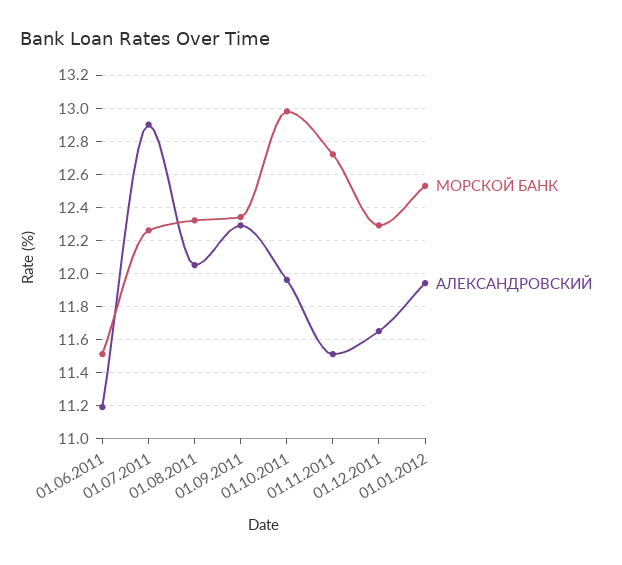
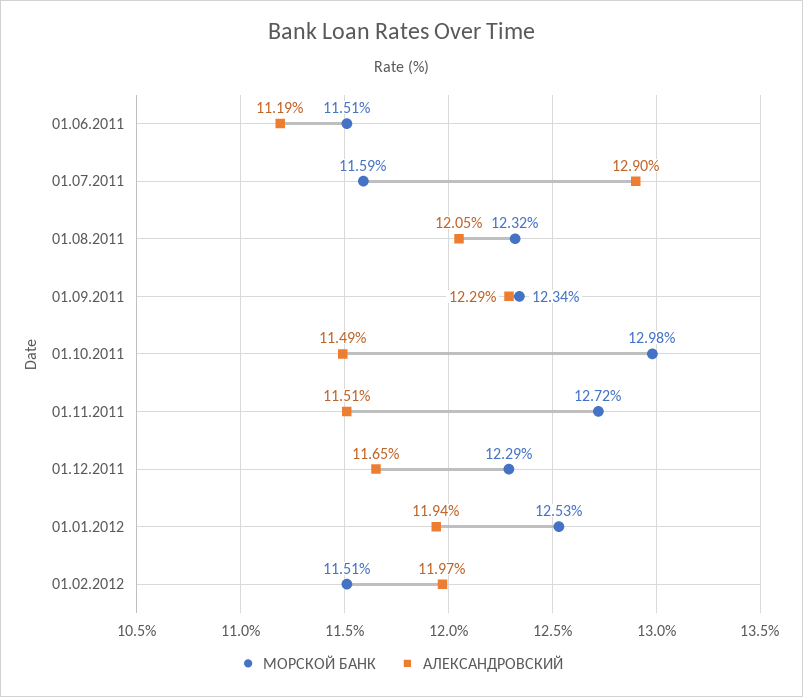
МОРСКОЙ БАНК, 01.07.2011: 12.25 -> 11.59
АЛЕКСАНДРОВСКИЙ, 01.10.2011: 11.95 -> 11.49
МОРСКОЙ БАНК, 01.02.2012: none -> 11.51
АЛЕКСАНДРОВСКИЙ, 01.02.2012: none -> 11.97

